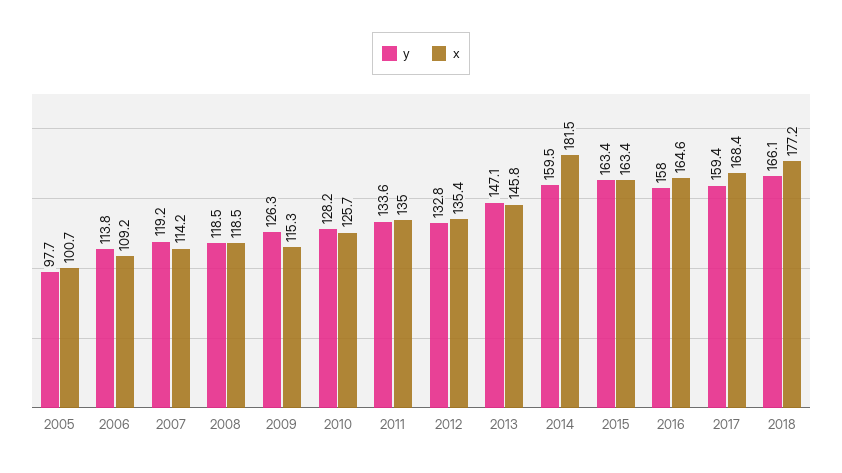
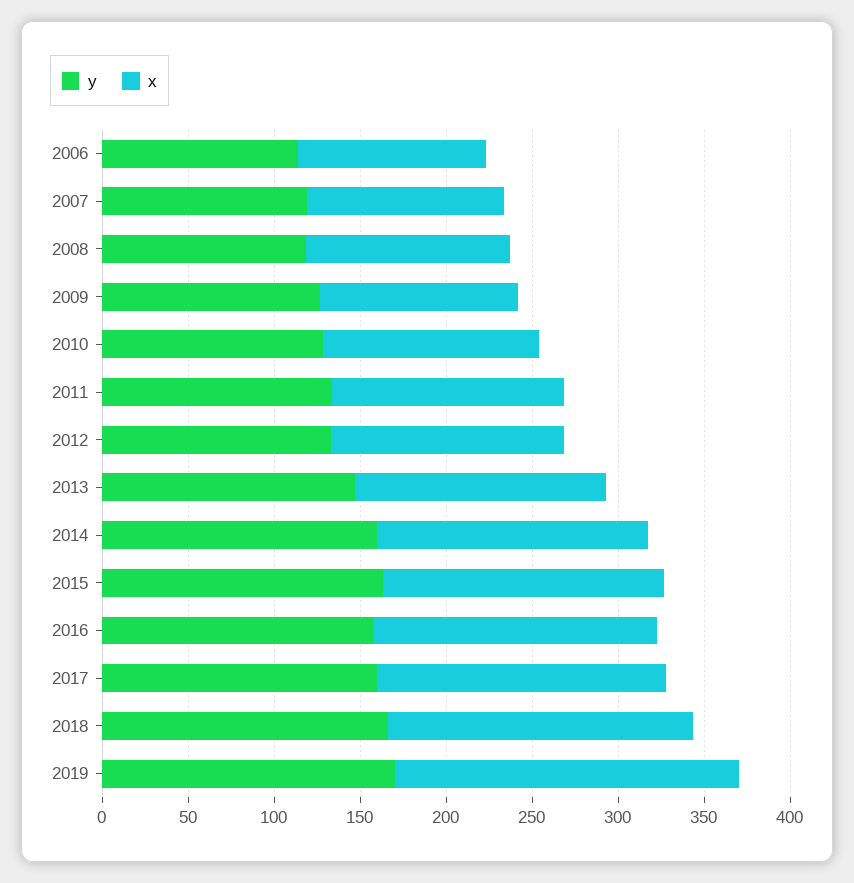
y, 2005: 97.7 -> none
x, 2005: 100.7 -> none
x, 2014: 181.5 -> 160
y, 2019: none -> 170
x, 2019: none -> 200

